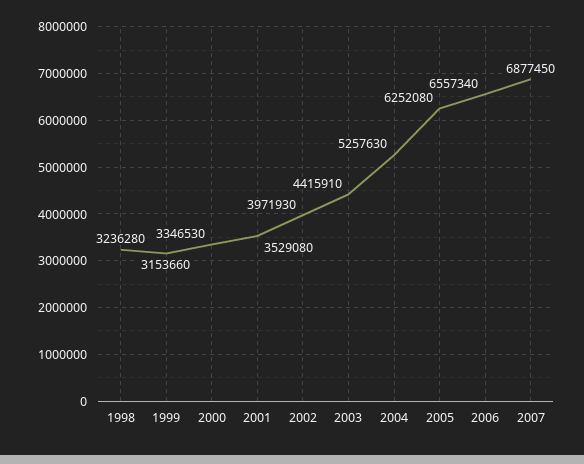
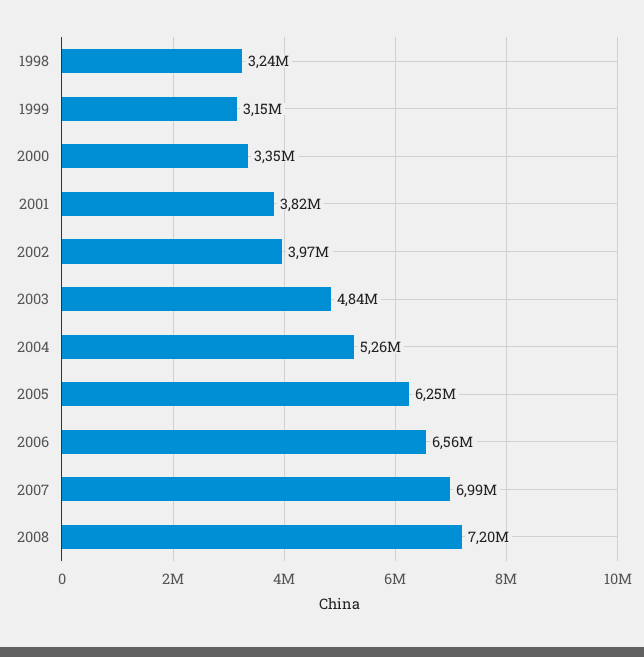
2001: 3529080 -> 3820000
2003: 4415910 -> 4840000
2007: 6877450 -> 6990000
2008: none -> 7200000

